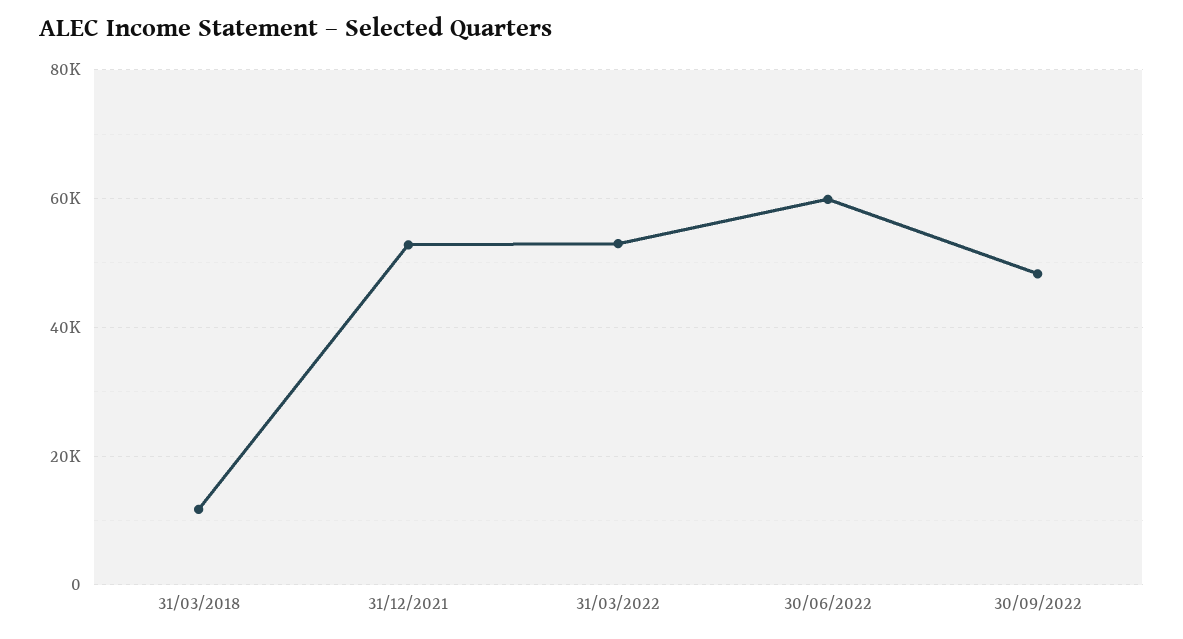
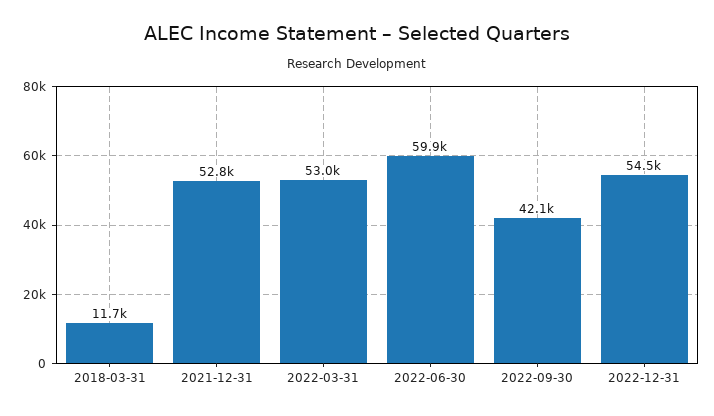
30/09/2022: 48000 -> 42100
2022-12-31: none -> 54500

